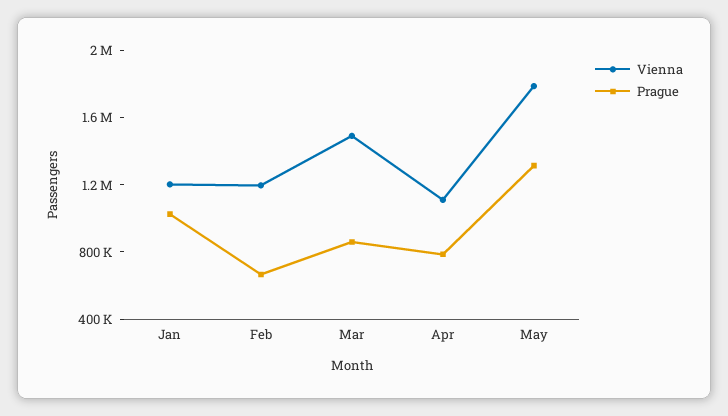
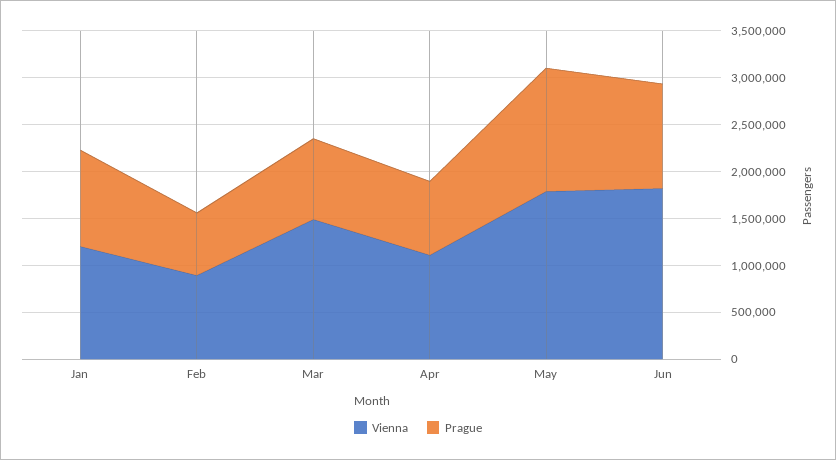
Vienna, Feb: 1200000 -> 900000
Vienna, Jun: none -> 1800000
Prague, Jun: none -> 1100000

